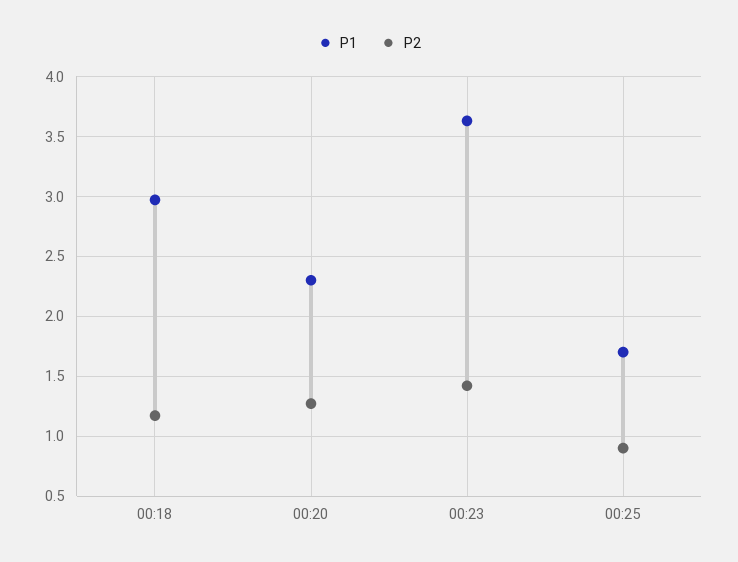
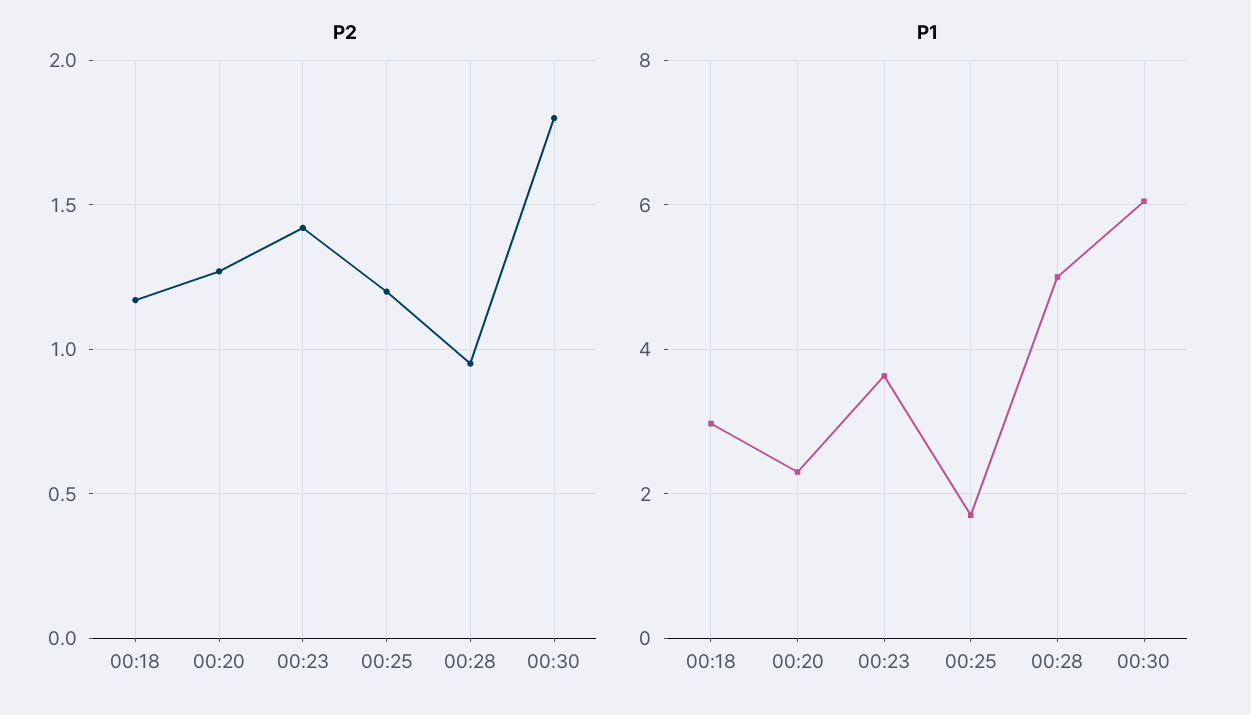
P2, 00:25: 0.9 -> 1.2
P2, 00:28: none -> 0.95
P2, 00:30: none -> 1.8
P1, 00:28: none -> 5
P1, 00:30: none -> 6

